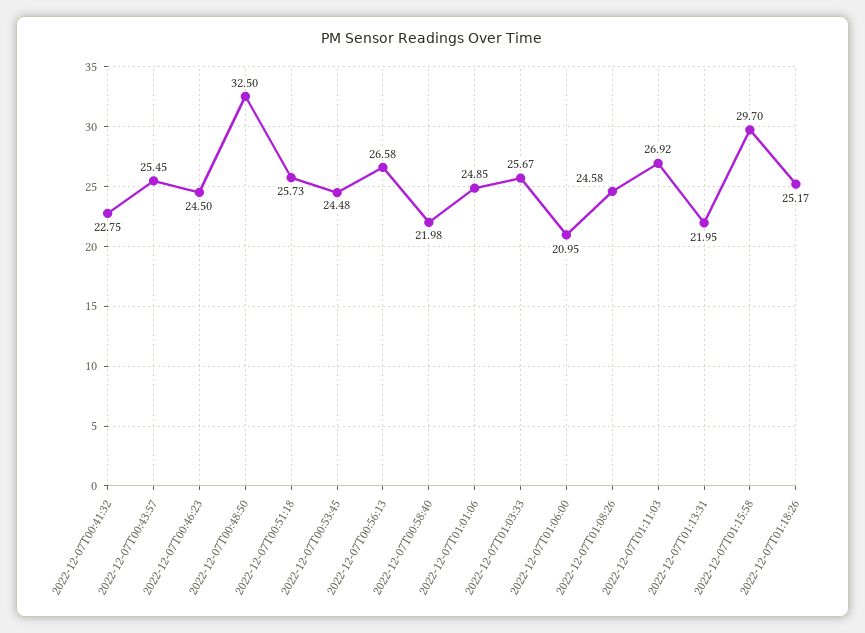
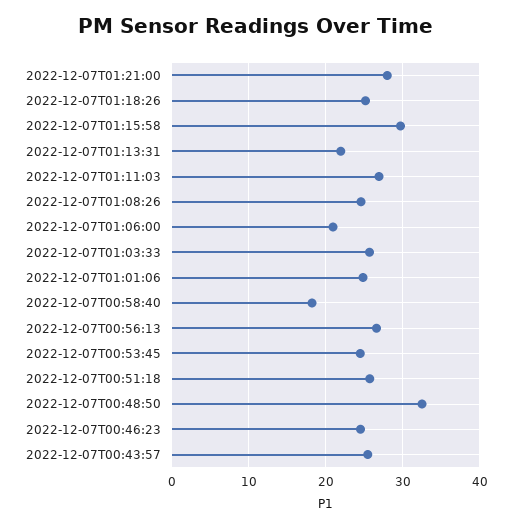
2022-12-07T00:41:32: 22.75 -> none
2022-12-07T00:58:40: 21.98 -> 18
2022-12-07T01:21:00: none -> 28

